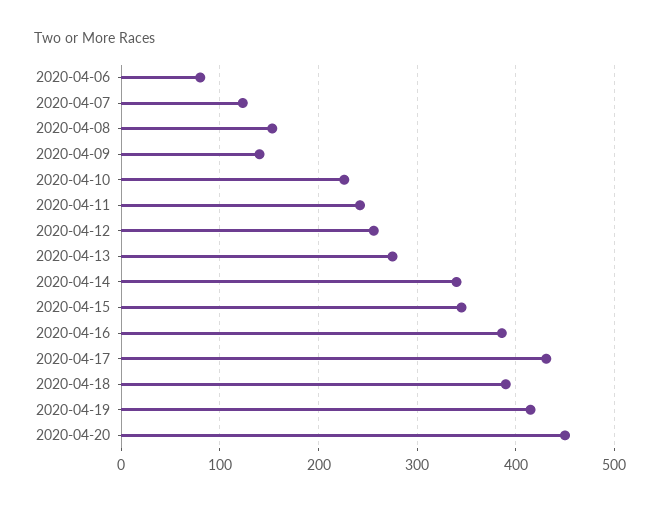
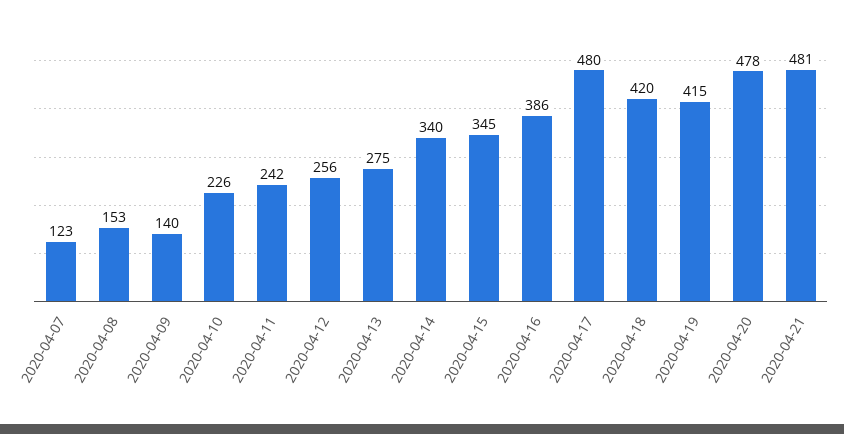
2020-04-06: 80 -> none
2020-04-17: 430 -> 480
2020-04-18: 390 -> 420
2020-04-20: 450 -> 478
2020-04-21: none -> 481

